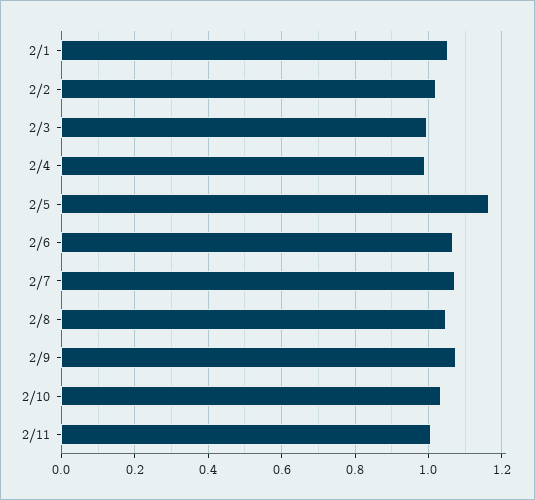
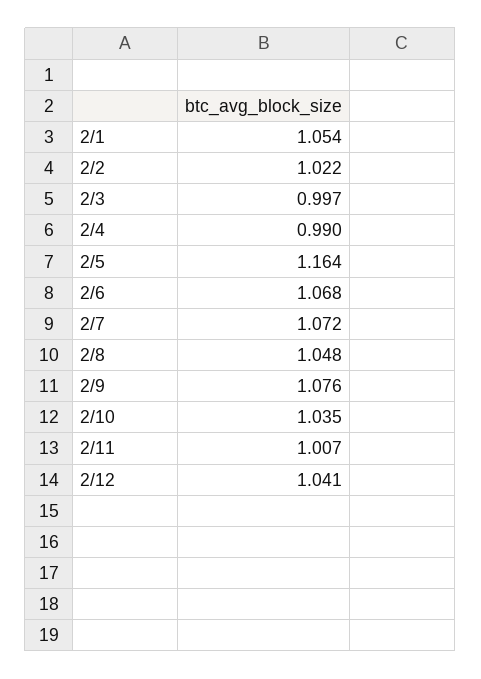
2/12: none -> 1.041

